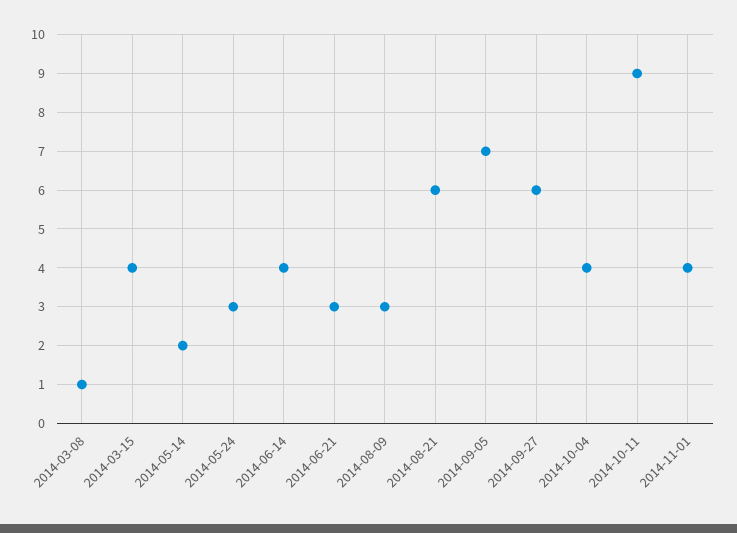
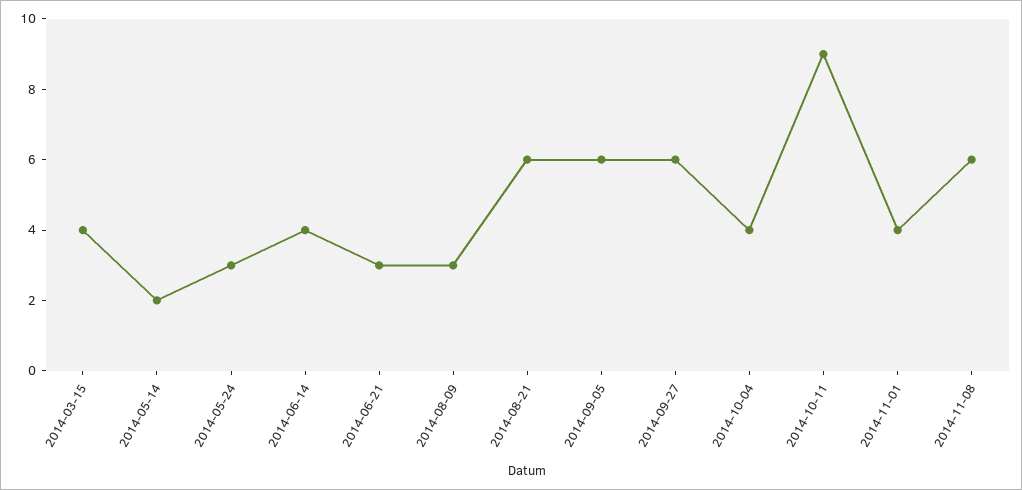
2014-03-08: 1 -> none
2014-09-05: 7 -> 6
2014-11-08: none -> 6

